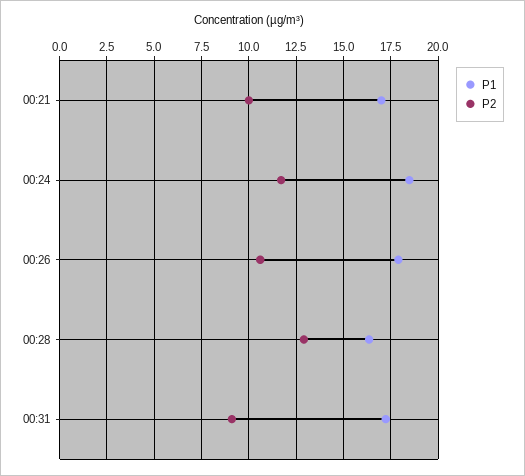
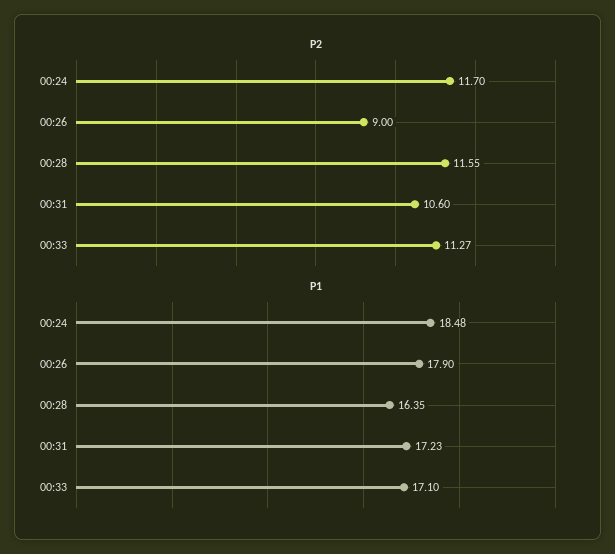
P1, 00:21: 17 -> none
P2, 00:21: 10 -> none
P2, 00:26: 10.5 -> 9
P2, 00:28: 13 -> 11.55
P2, 00:31: 9 -> 10.6
P2, 00:33: none -> 11.27
P1, 00:33: none -> 17.1

